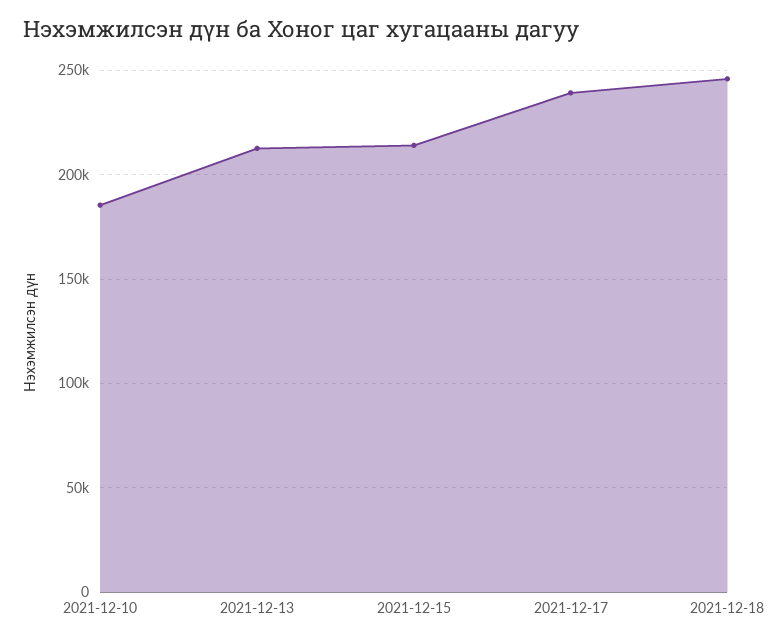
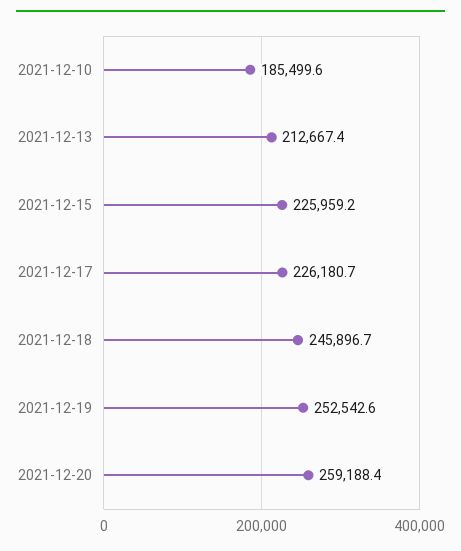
2021-12-15: 215000 -> 225959.2
2021-12-17: 240000 -> 226180.7
2021-12-19: none -> 252542.6
2021-12-20: none -> 259188.4

